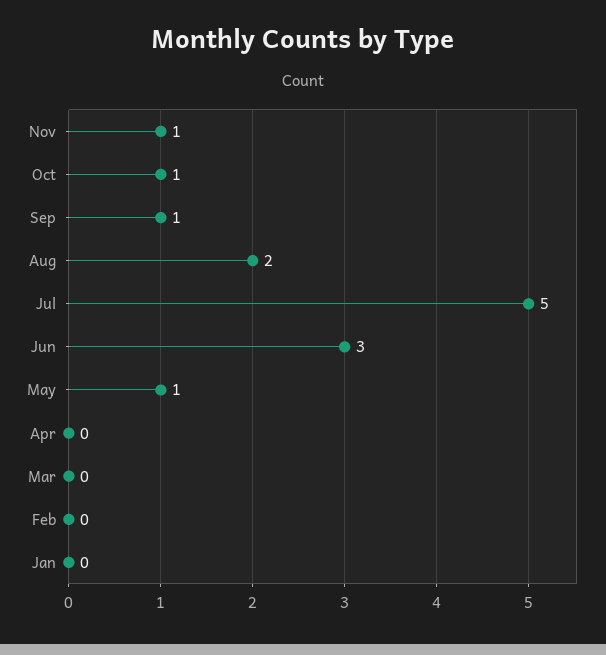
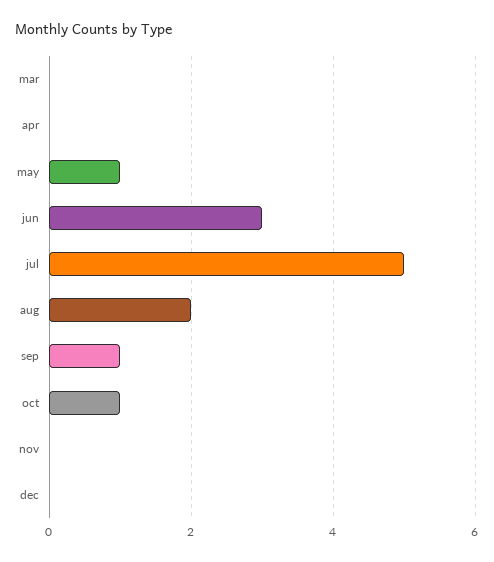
Nov: 1 -> 0
Feb: 0 -> none
Jan: 0 -> none
dec: none -> 0

